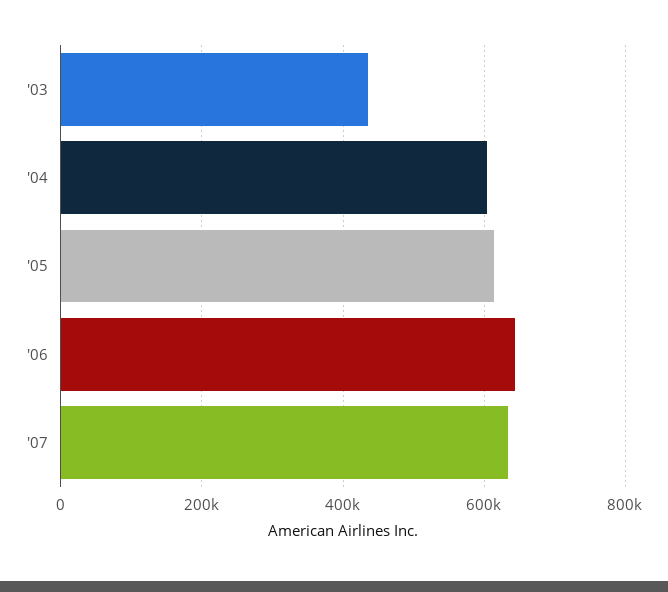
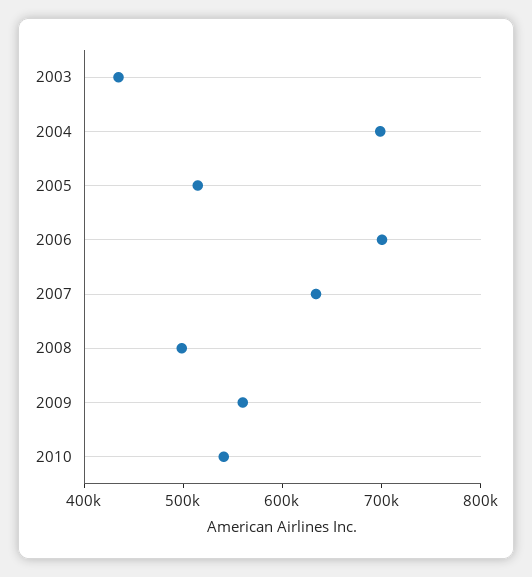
'04: 600000 -> 700000
'05: 620000 -> 520000
'06: 640000 -> 700000
2008: none -> 500000
2009: none -> 560000
2010: none -> 540000

